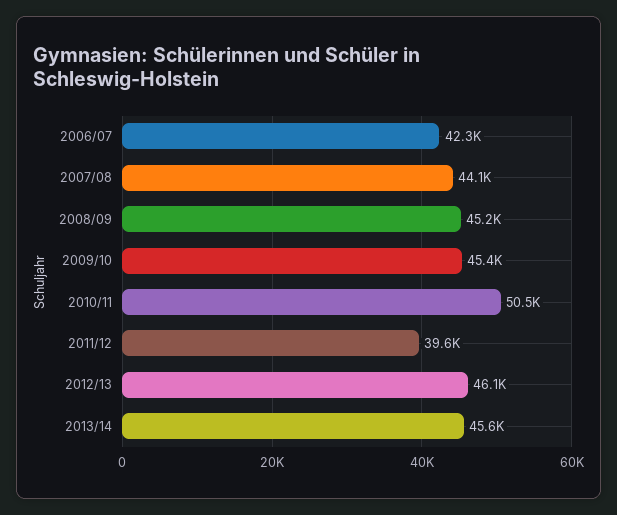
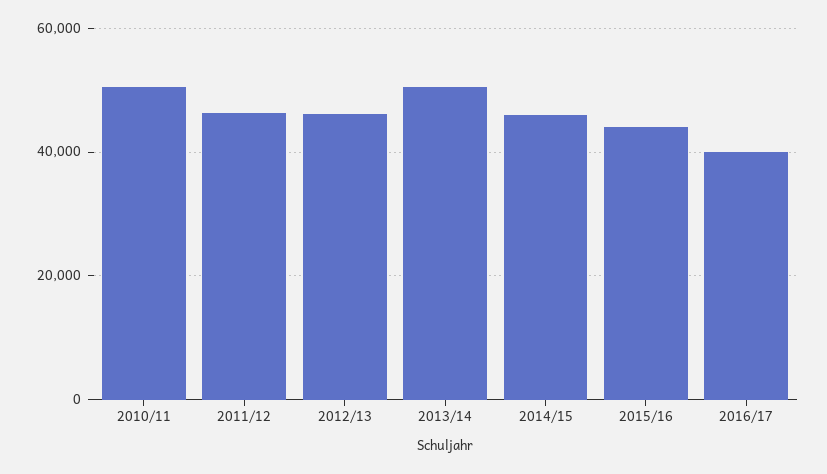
2006/07: 42300 -> none
2007/08: 44100 -> none
2008/09: 45200 -> none
2009/10: 45400 -> none
2011/12: 39600 -> 46000
2013/14: 45600 -> 50000
2014/15: none -> 46000
2015/16: none -> 44000
2016/17: none -> 40000

